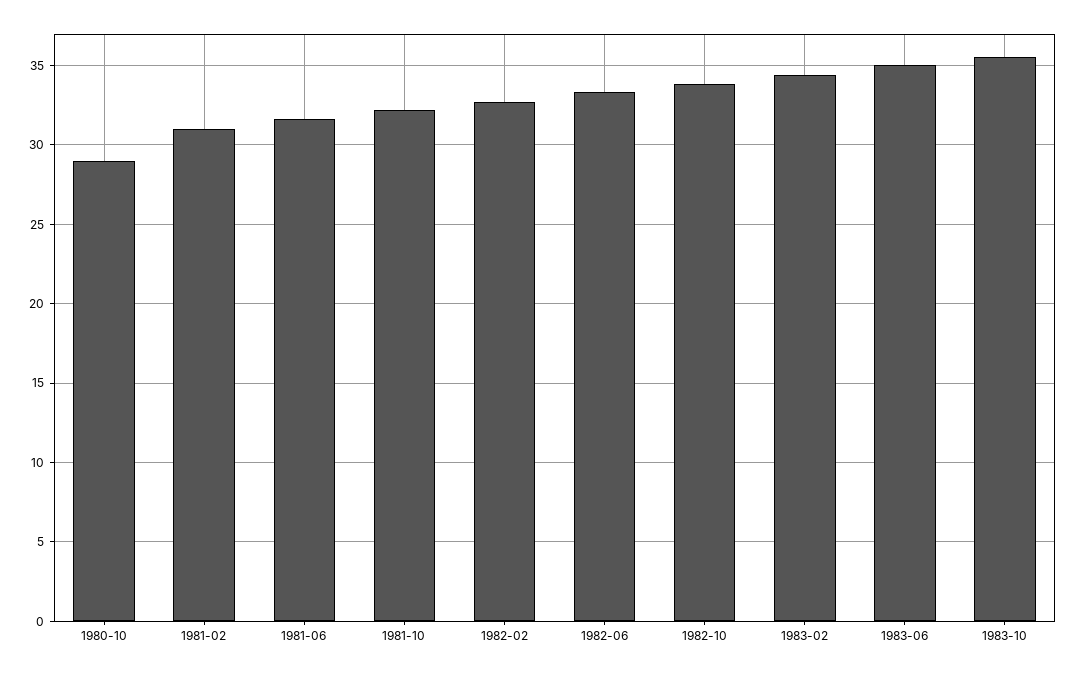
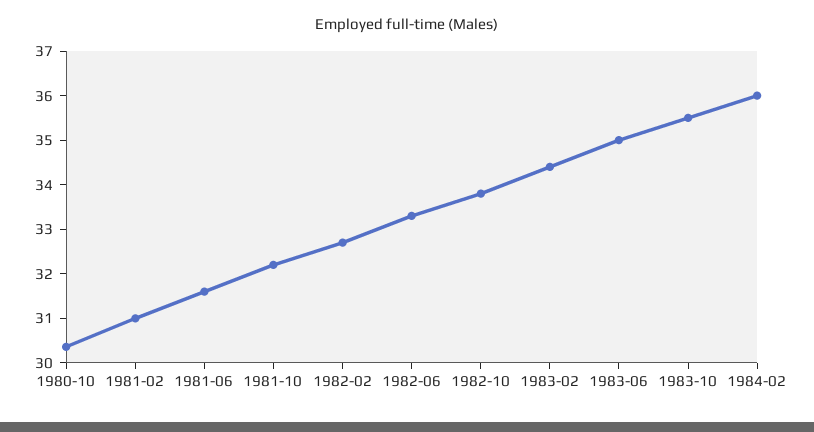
1980-10: 29 -> 30.4
1984-02: none -> 36

